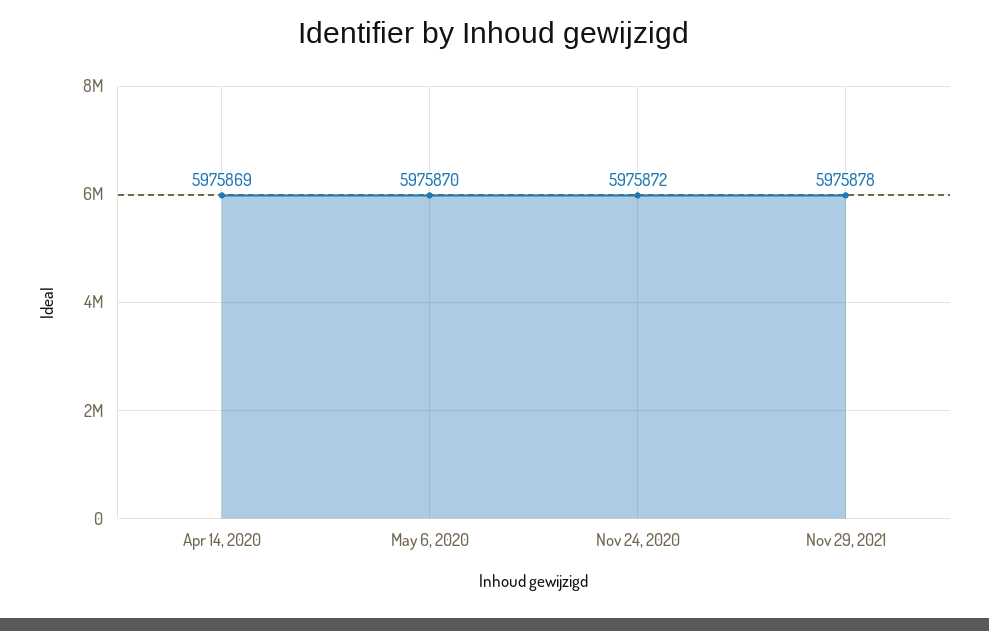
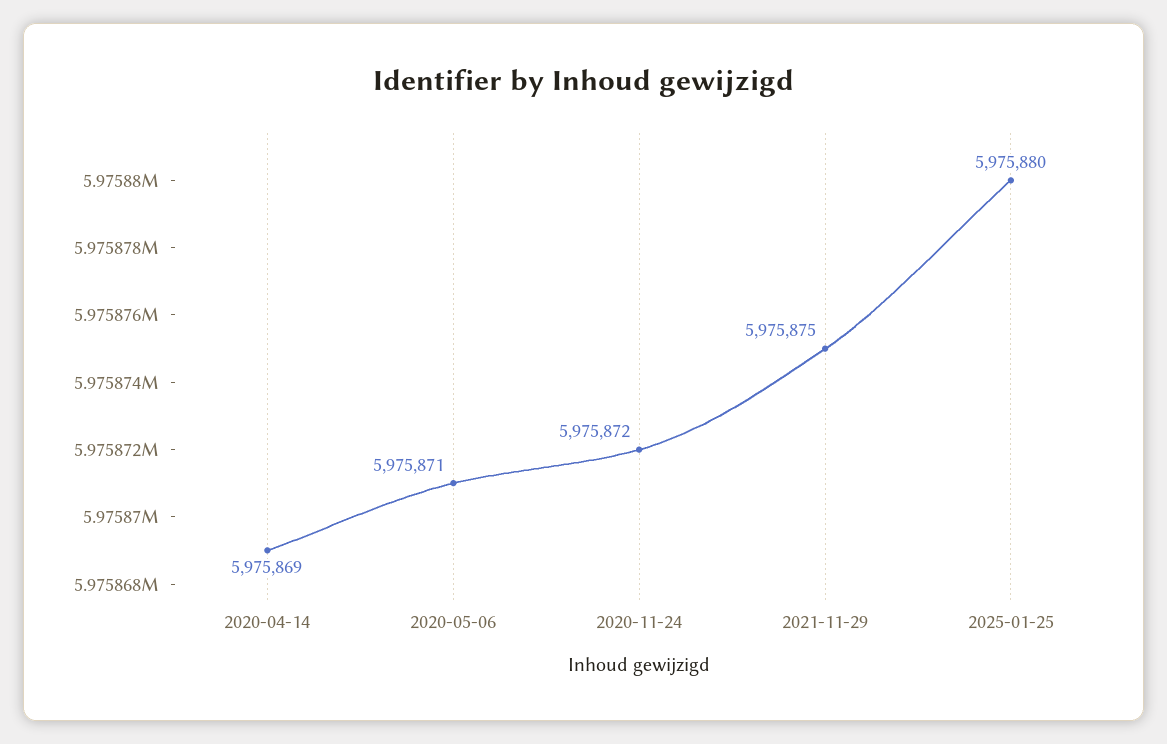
May 6, 2020: 5975870 -> 5975871
Nov 29, 2021: 5975878 -> 5975875
2025-01-25: none -> 5975880

